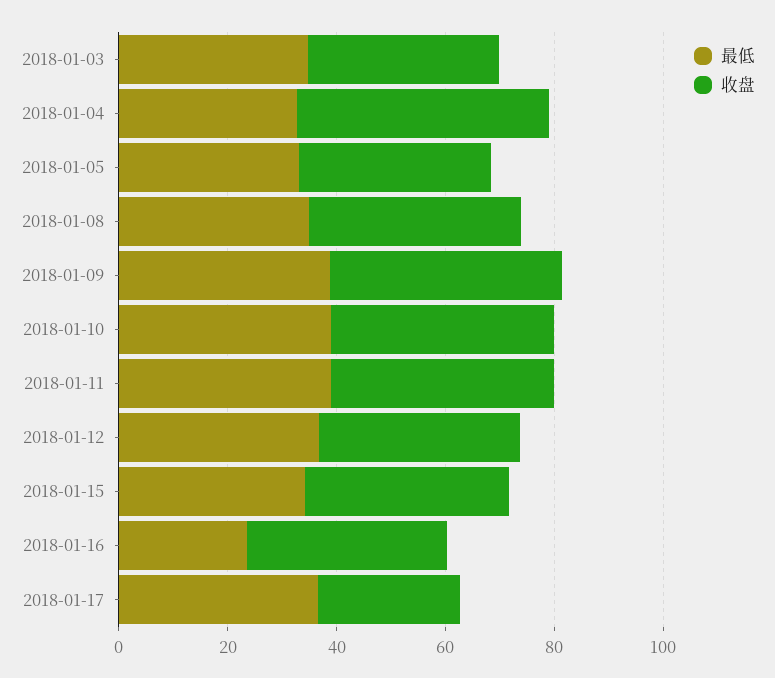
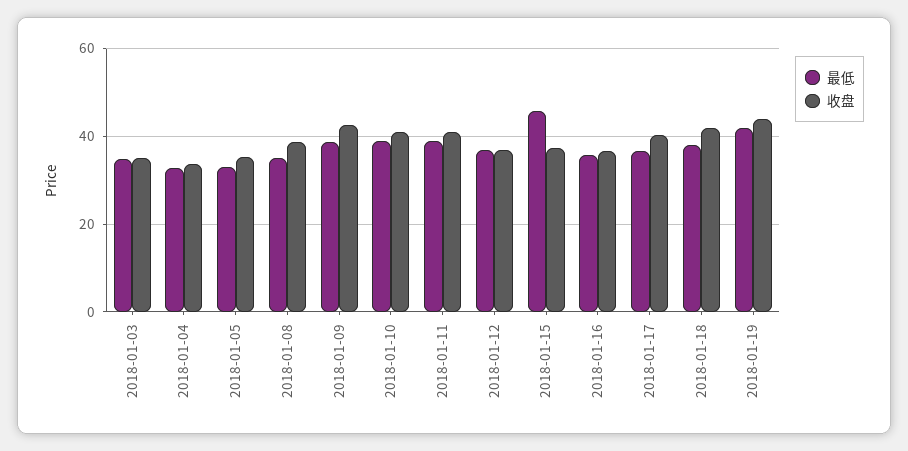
收盘, 2018-01-04: 45 -> 34
最低, 2018-01-15: 35 -> 46
最低, 2018-01-16: 25 -> 36
收盘, 2018-01-17: 25 -> 40
最低, 2018-01-18: none -> 38
收盘, 2018-01-18: none -> 42
最低, 2018-01-19: none -> 42
收盘, 2018-01-19: none -> 44

